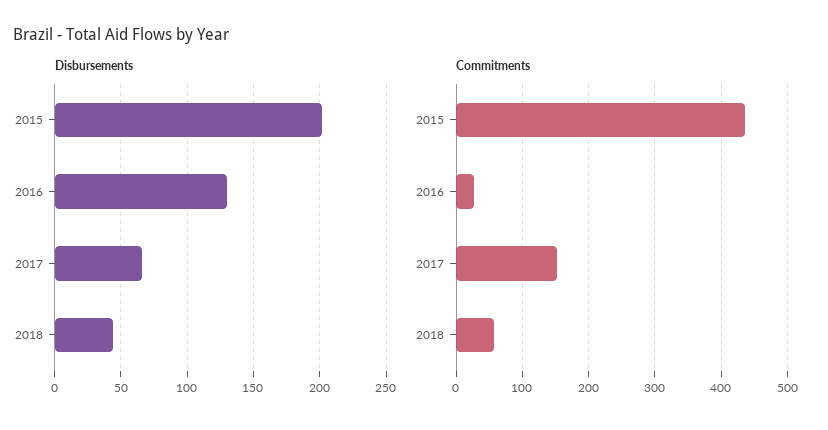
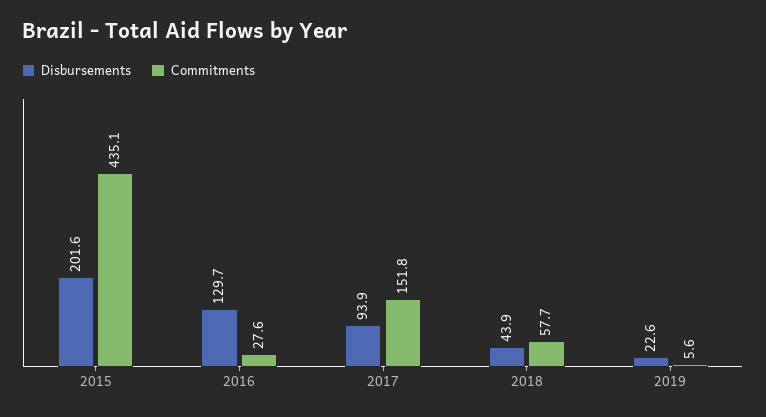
Disbursements, 2017: 65 -> 93.9
Disbursements, 2019: none -> 22.6
Commitments, 2019: none -> 5.6

